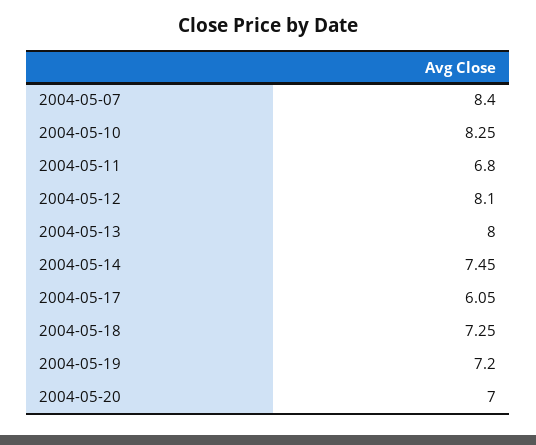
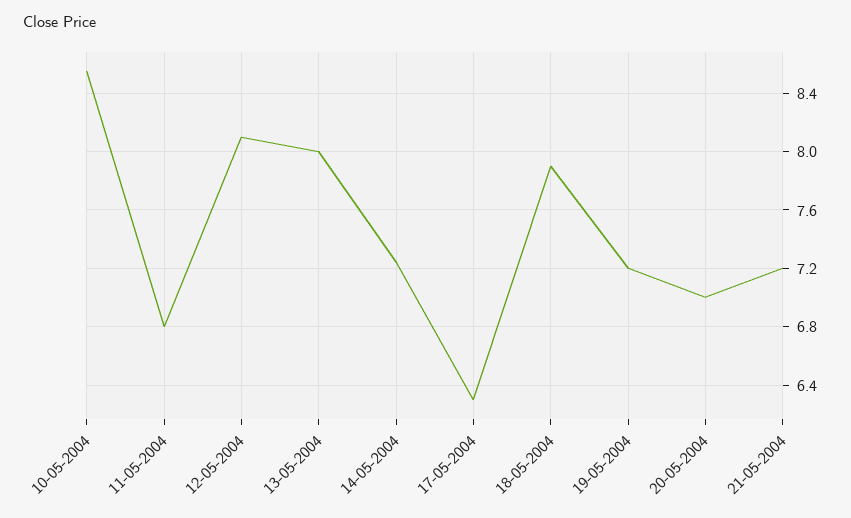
2004-05-07: 8.4 -> none
2004-05-10: 8.25 -> 8.55
2004-05-14: 7.45 -> 7.25
2004-05-17: 6.05 -> 6.3
2004-05-18: 7.25 -> 7.9
21-05-2004: none -> 7.2

